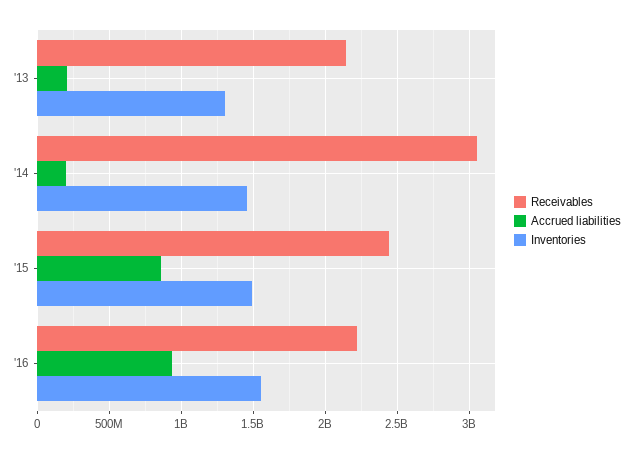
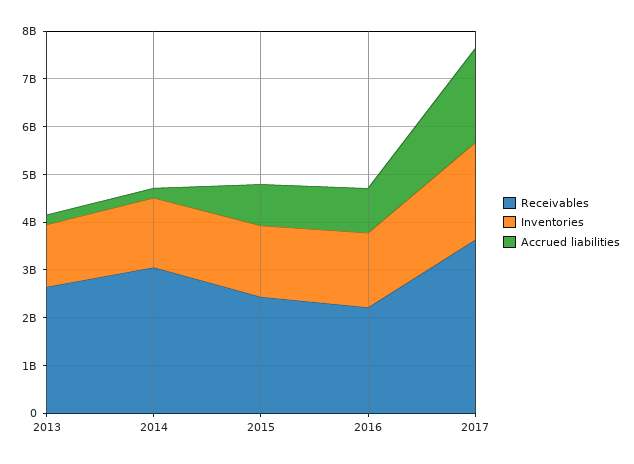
Receivables, '13: 2150000000 -> 2600000000
Receivables, 2017: none -> 3600000000
Inventories, 2017: none -> 2000000000
Accrued liabilities, 2017: none -> 2000000000

